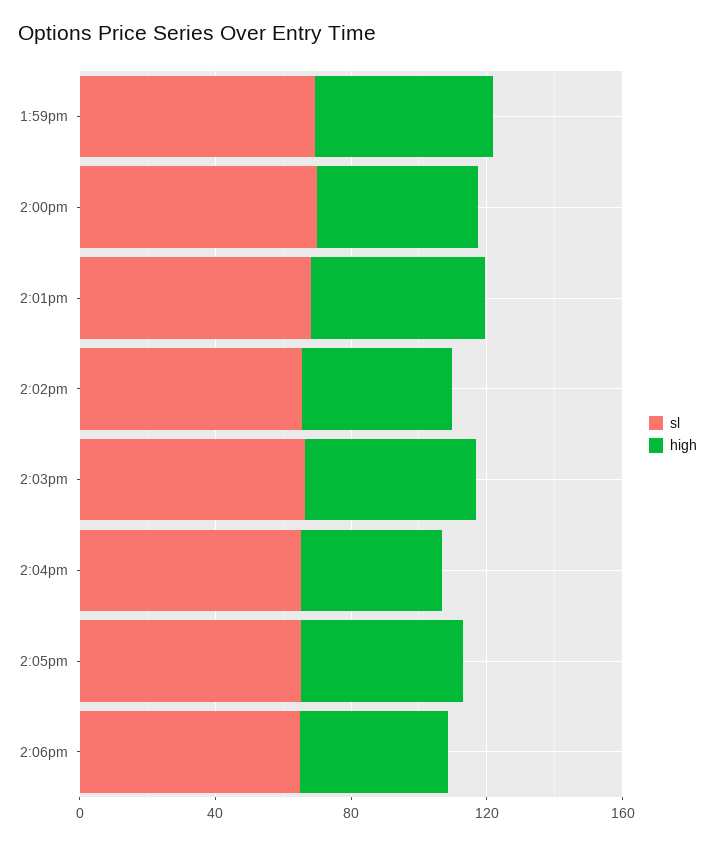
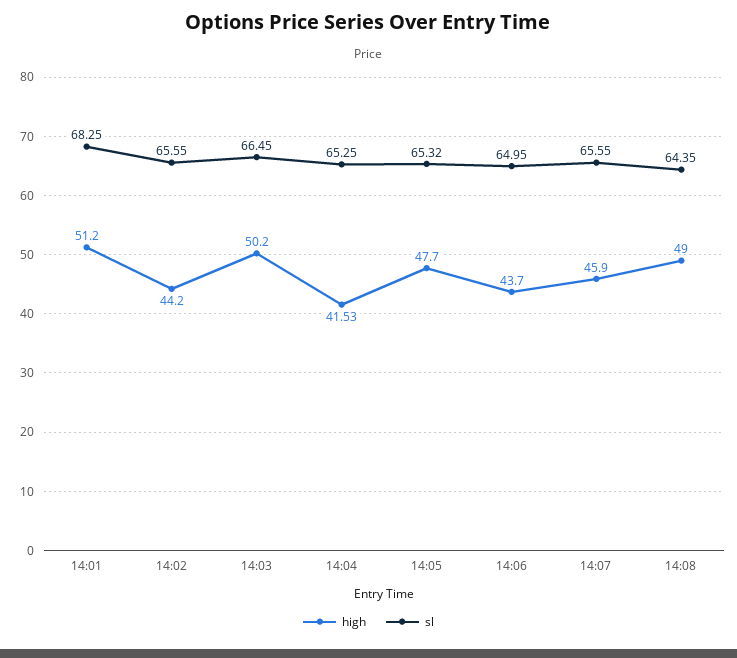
sl, 1:59pm: 70 -> none
high, 1:59pm: 50 -> none
sl, 2:00pm: 70 -> none
high, 2:00pm: 50 -> none
high, 14:07: none -> 45.9
sl, 14:07: none -> 65.55
high, 14:08: none -> 49
sl, 14:08: none -> 64.35

